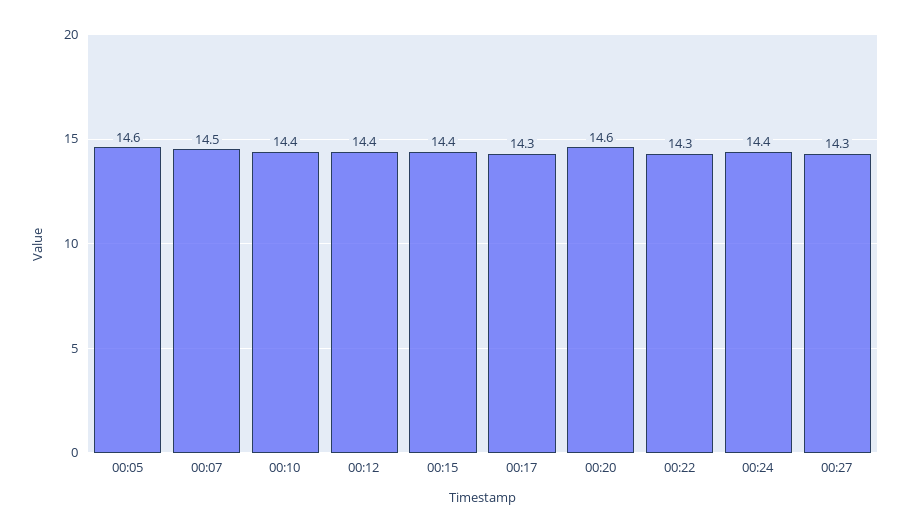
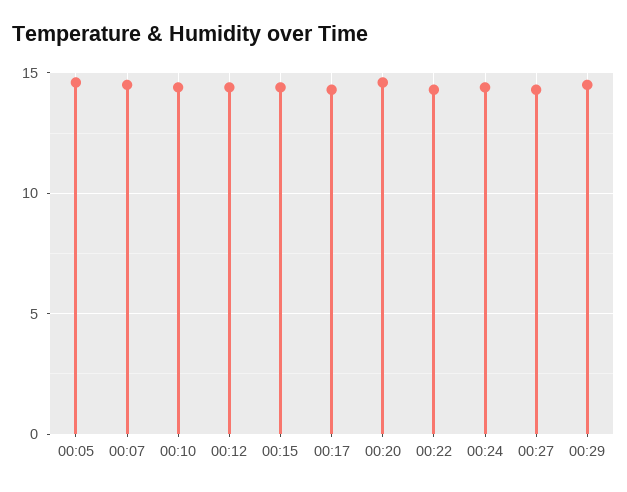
00:29: none -> 14.5

